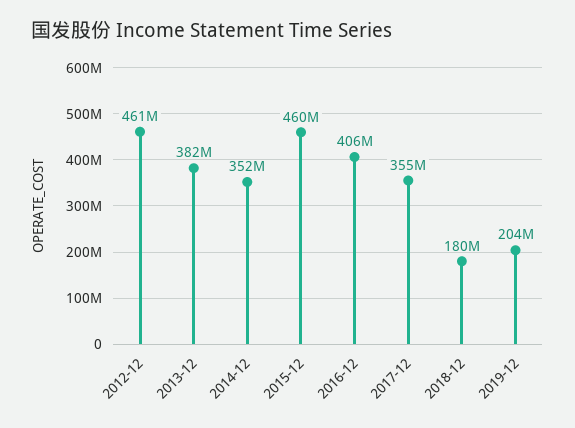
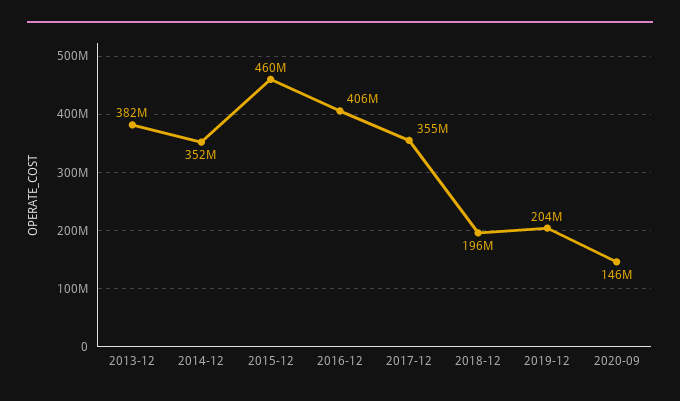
2012-12: 461000000 -> none
2018-12: 180000000 -> 196000000
2020-09: none -> 146000000

